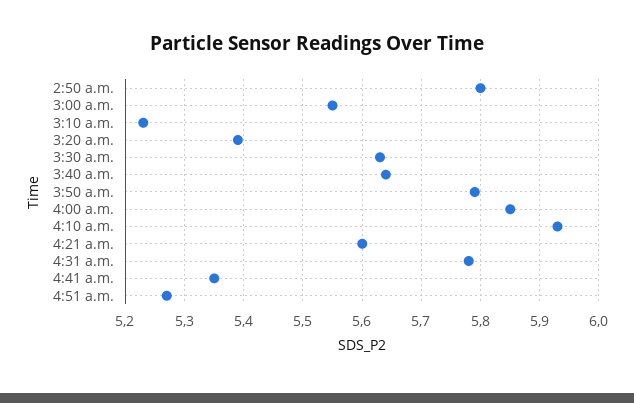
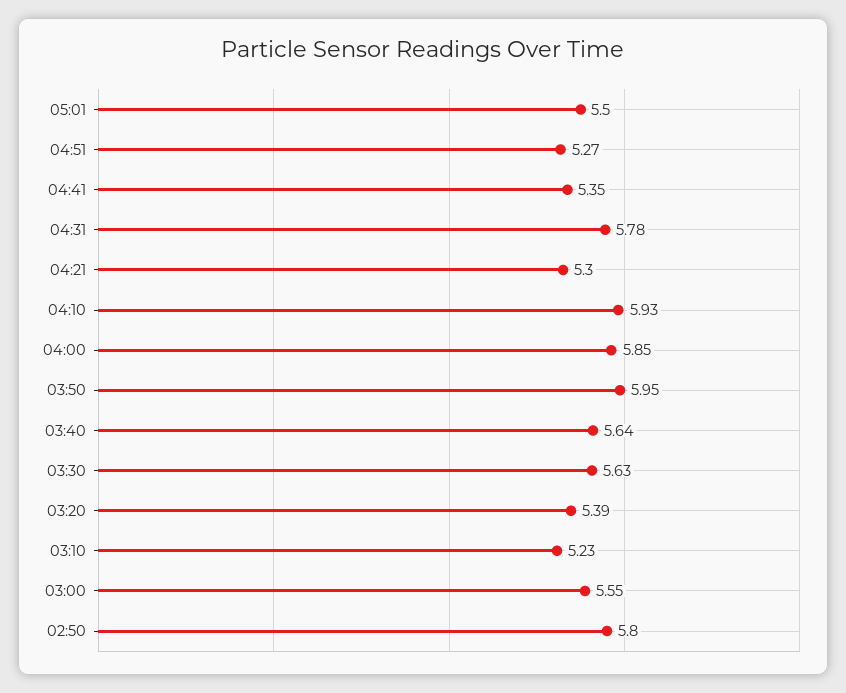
3:50 a.m.: 5.8 -> 5.95
4:21 a.m.: 5.6 -> 5.3
05:01: none -> 5.5

